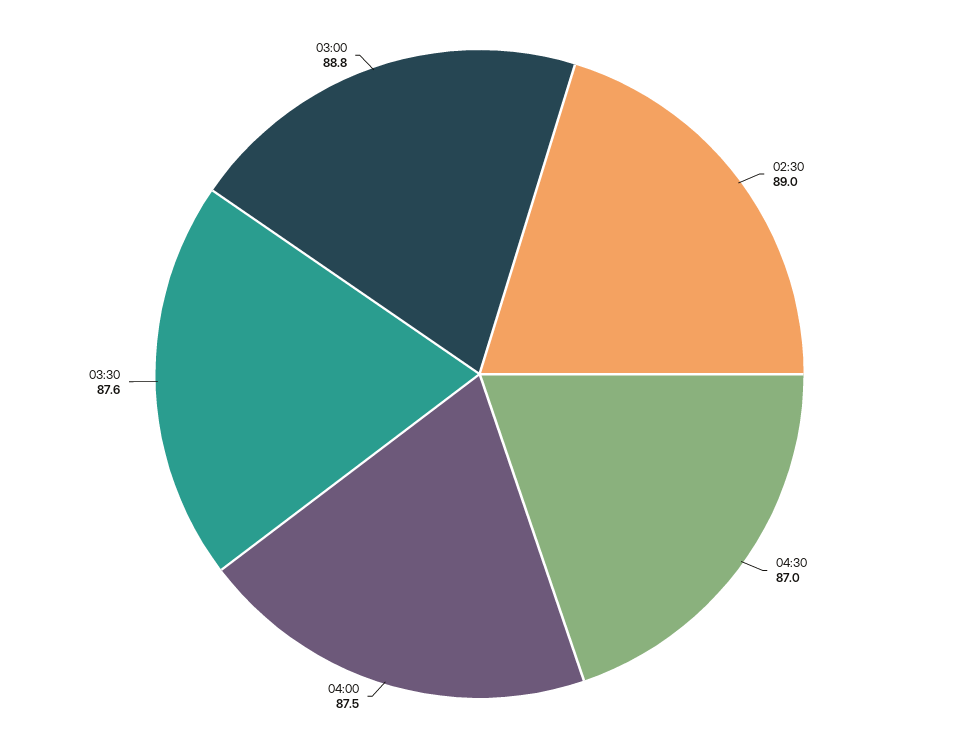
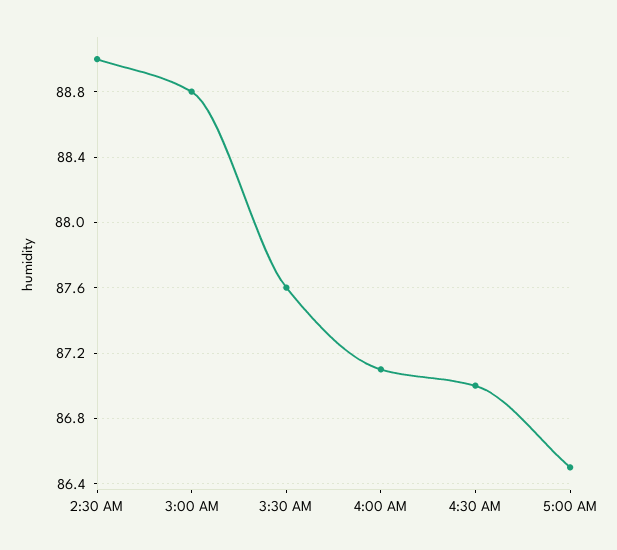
04:00: 87.5 -> 87.1
5:00 AM: none -> 86.5

